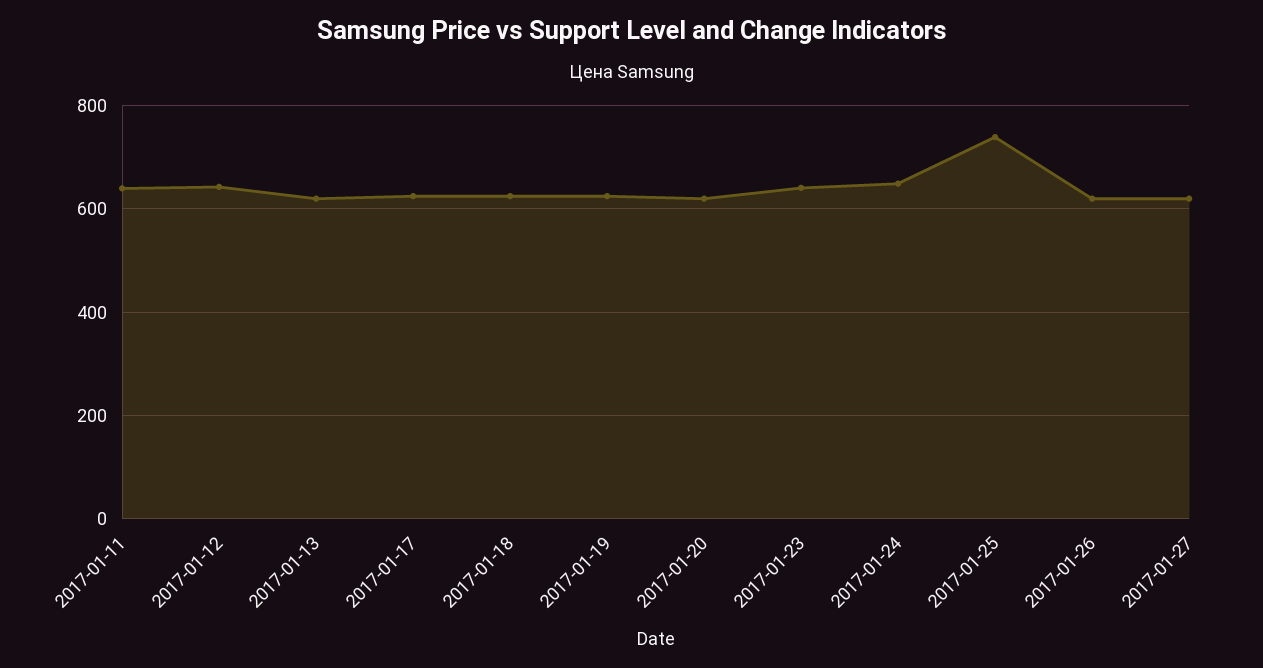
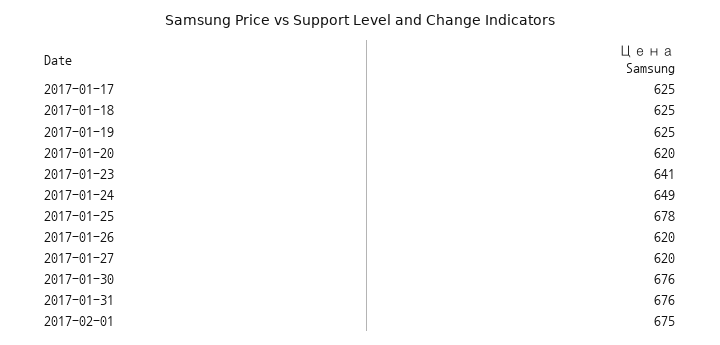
2017-01-11: 640 -> none
2017-01-12: 640 -> none
2017-01-13: 620 -> none
2017-01-25: 740 -> 678
2017-01-30: none -> 676
2017-01-31: none -> 676
2017-02-01: none -> 675

